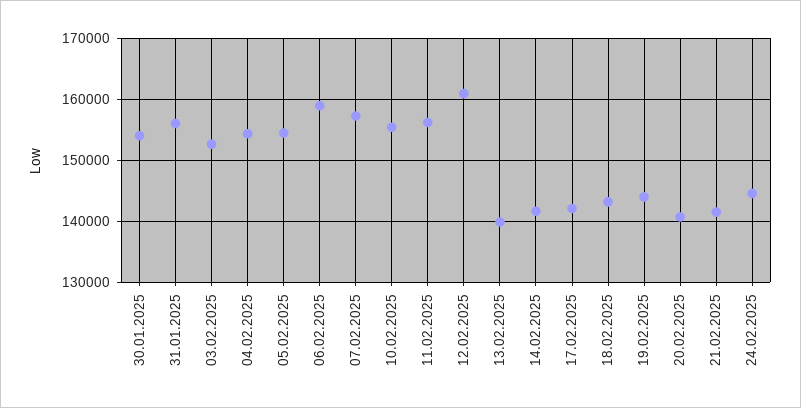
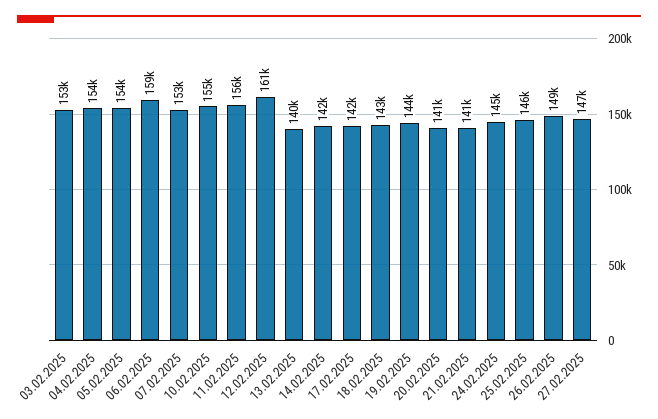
30.01.2025: 154000 -> none
31.01.2025: 156000 -> none
07.02.2025: 157000 -> 153000
25.02.2025: none -> 146000
26.02.2025: none -> 149000
27.02.2025: none -> 147000

